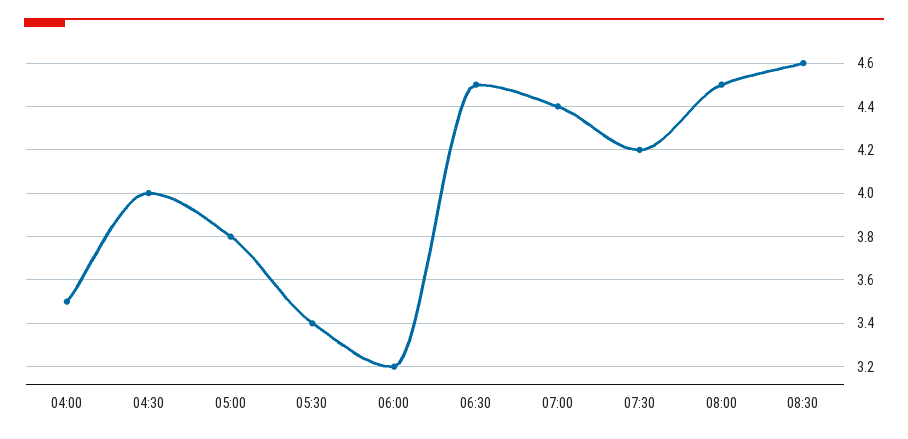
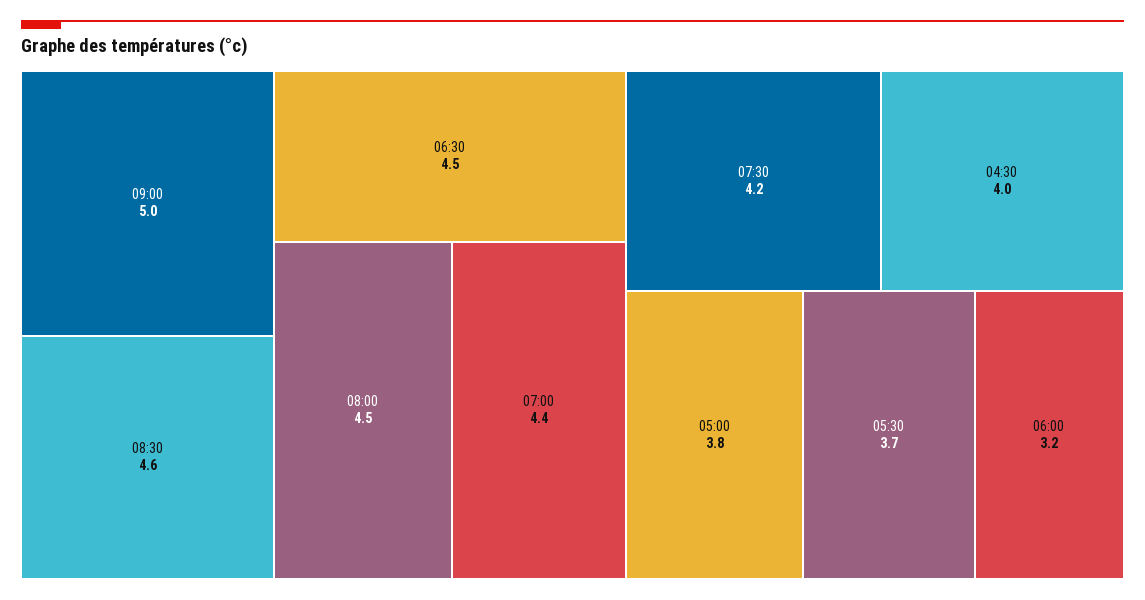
04:00: 3.5 -> none
05:30: 3.4 -> 3.7
09:00: none -> 5

